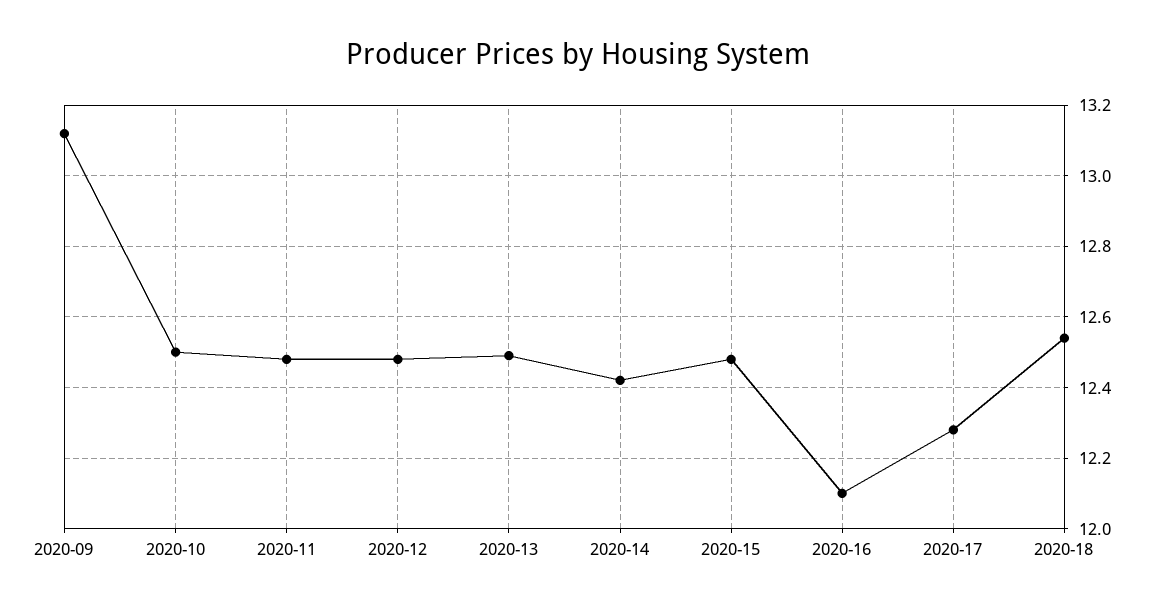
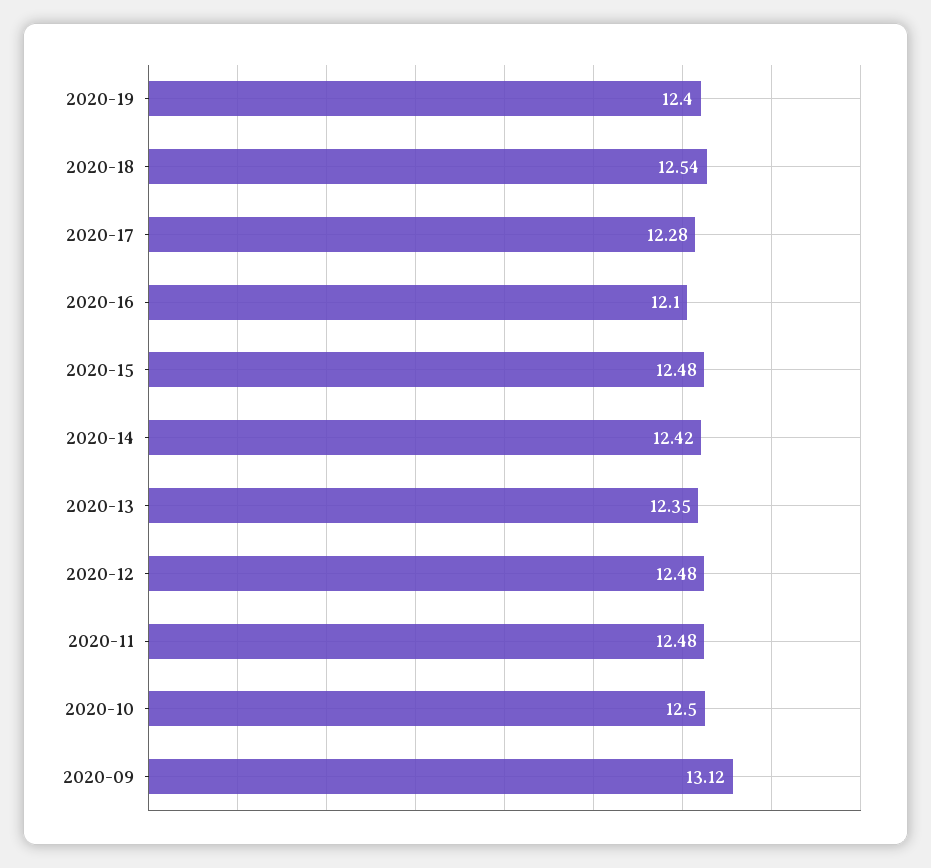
2020-13: 12.5 -> 12.35
2020-19: none -> 12.4

